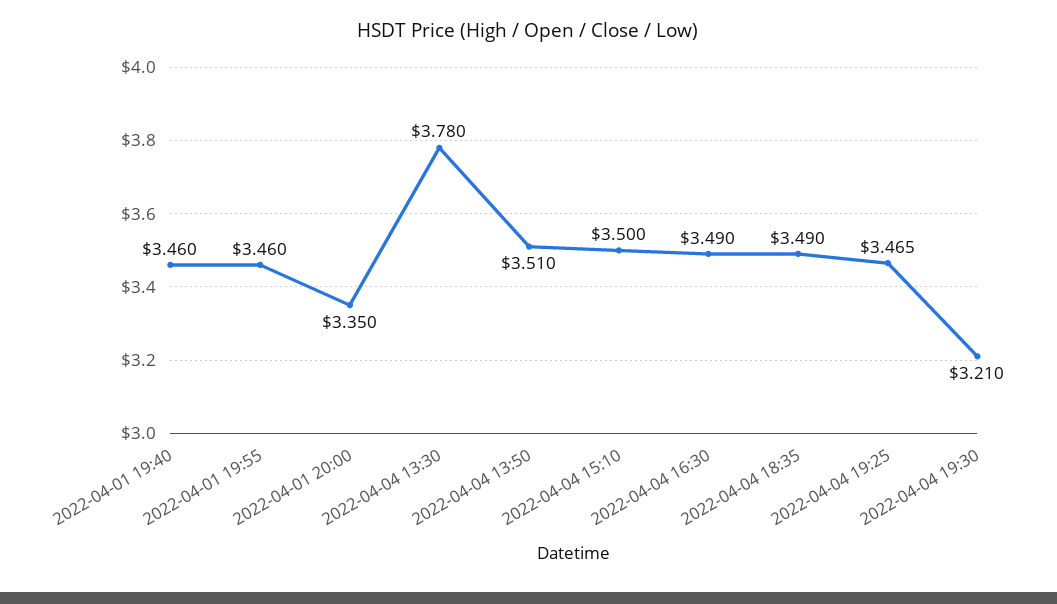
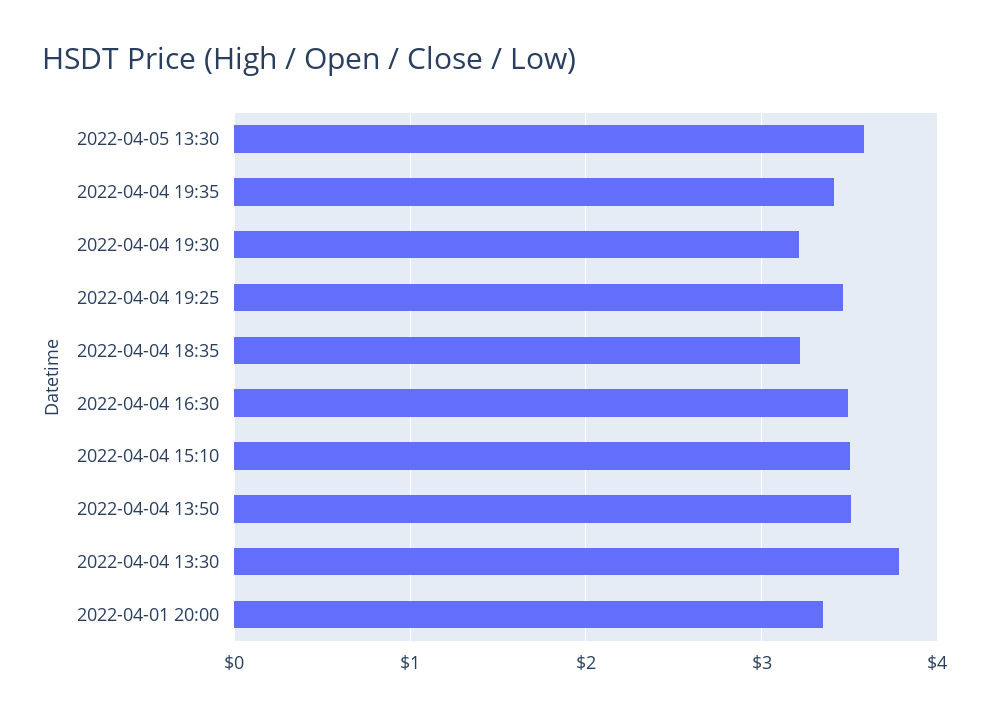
2022-04-01 19:40: 3.46 -> none
2022-04-01 19:55: 3.46 -> none
2022-04-04 18:35: 3.49 -> 3.2
2022-04-05 13:30: none -> 3.6
2022-04-04 19:35: none -> 3.4

